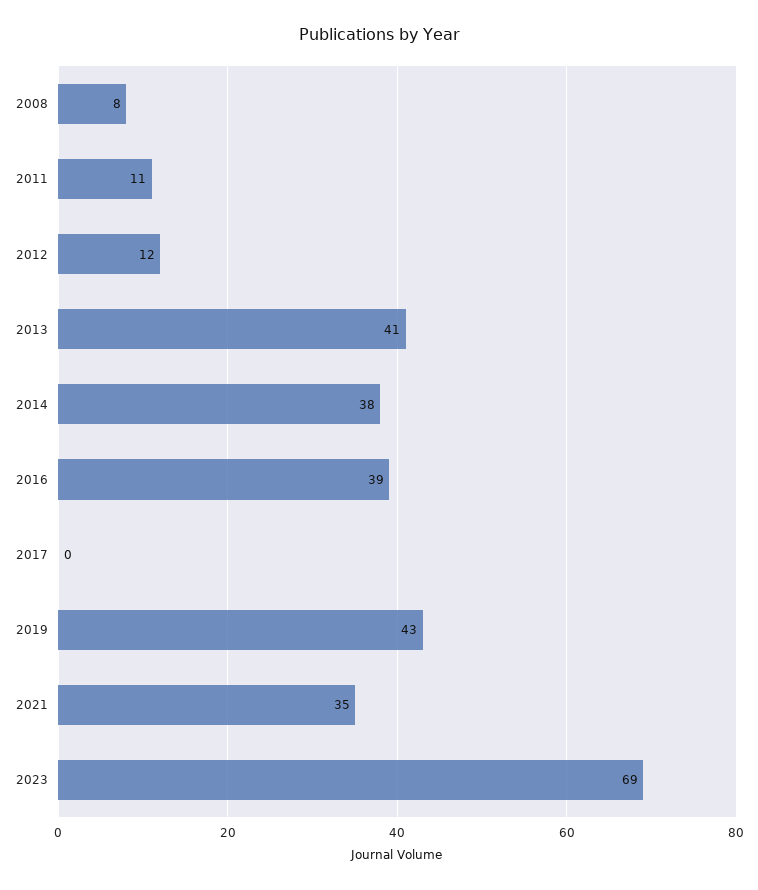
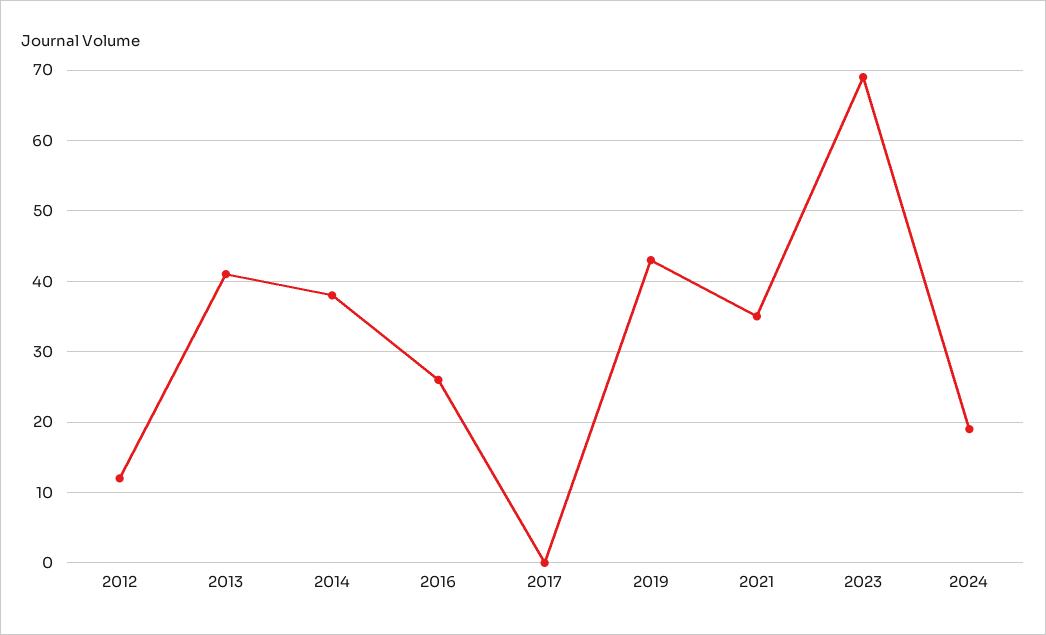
2008: 8 -> none
2011: 11 -> none
2016: 39 -> 26
2024: none -> 19

